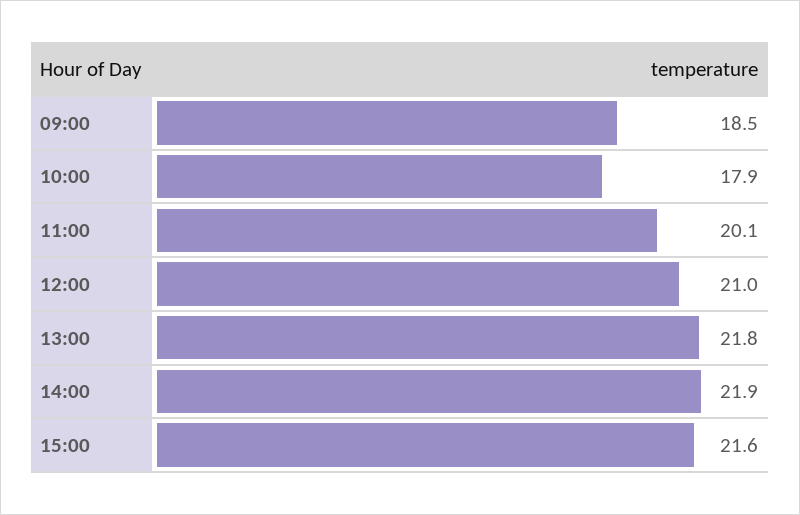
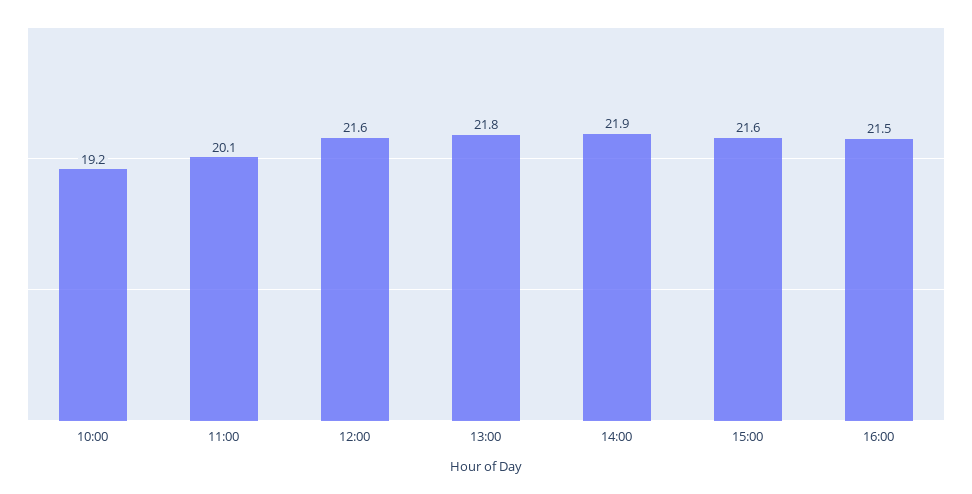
09:00: 18.5 -> none
10:00: 17.9 -> 19.2
12:00: 21 -> 21.6
16:00: none -> 21.5

